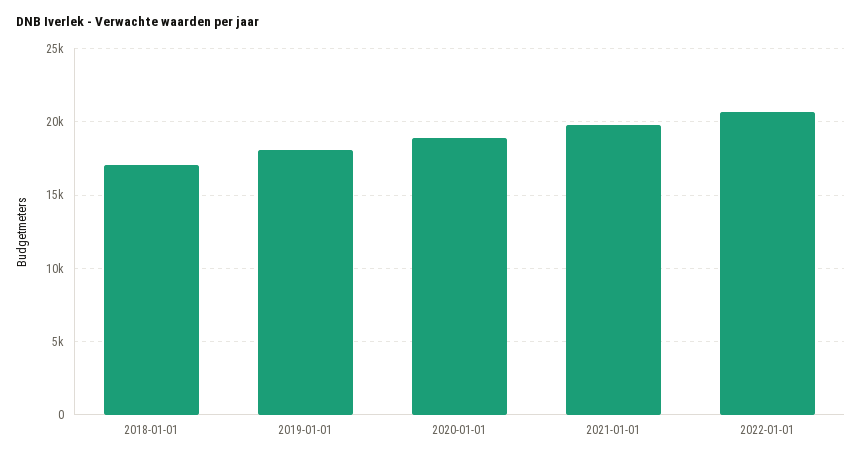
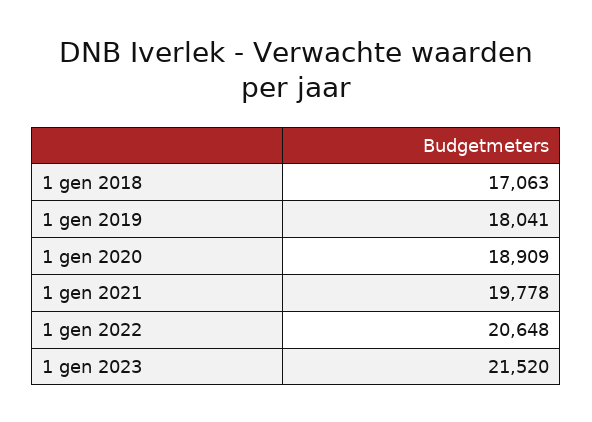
1 gen 2023: none -> 21520

